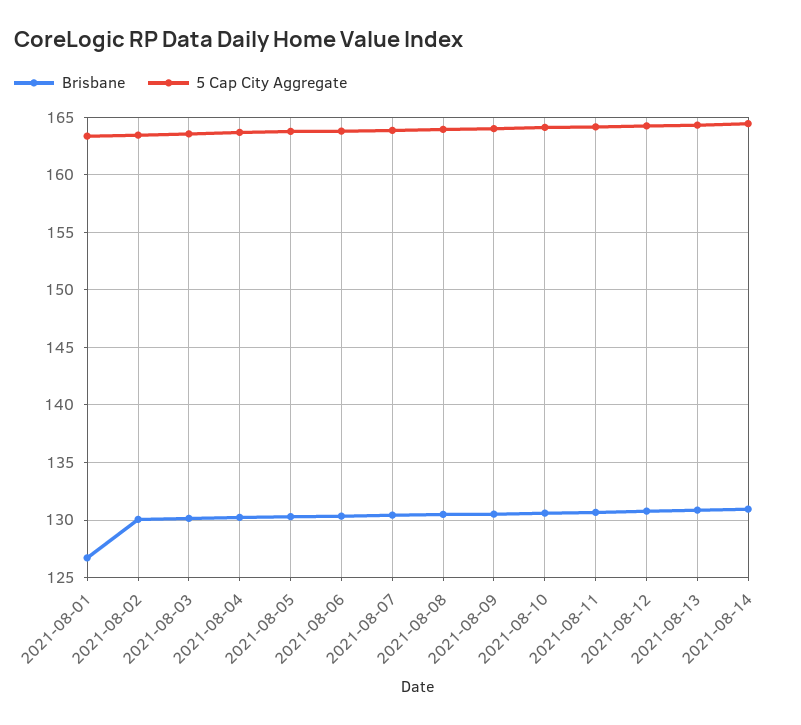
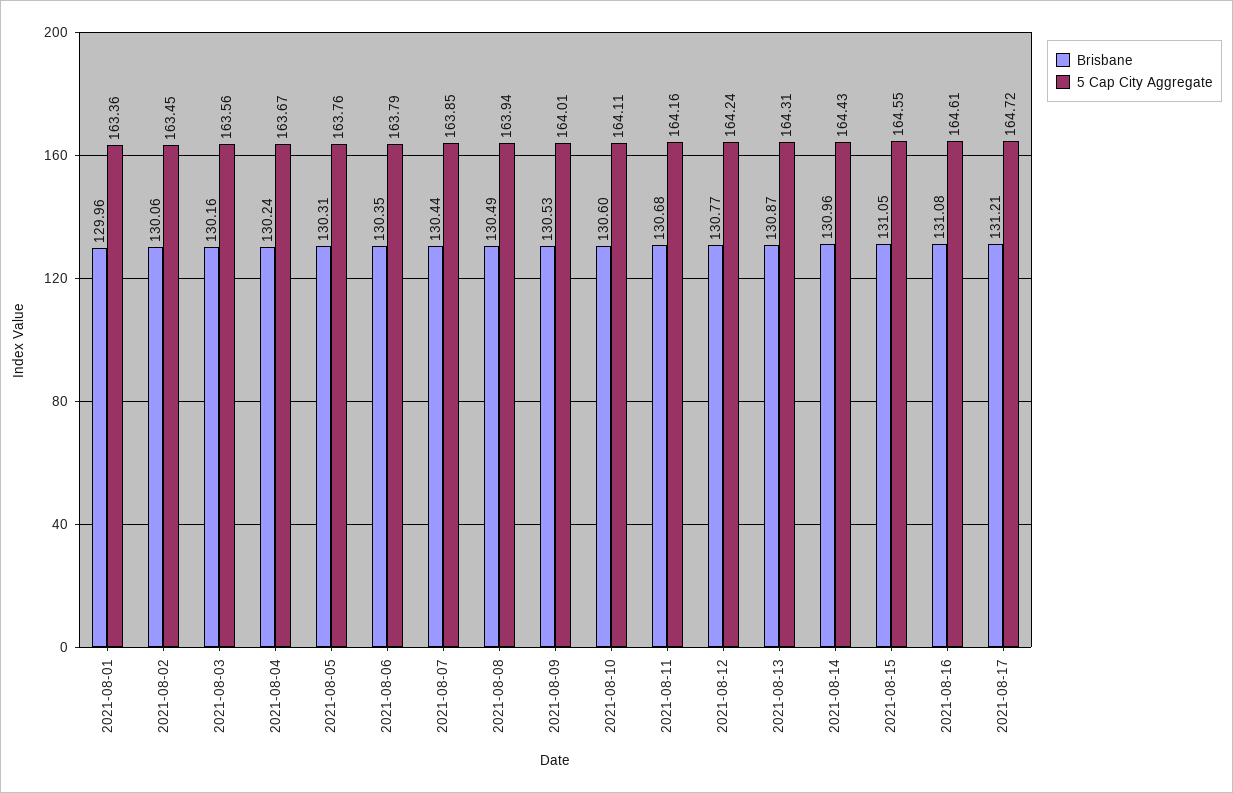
Brisbane, 2021-08-01: 127 -> 129.96
Brisbane, 2021-08-15: none -> 131.05
5 Cap City Aggregate, 2021-08-15: none -> 164.55
Brisbane, 2021-08-16: none -> 131.08
5 Cap City Aggregate, 2021-08-16: none -> 164.61
Brisbane, 2021-08-17: none -> 131.21
5 Cap City Aggregate, 2021-08-17: none -> 164.72

